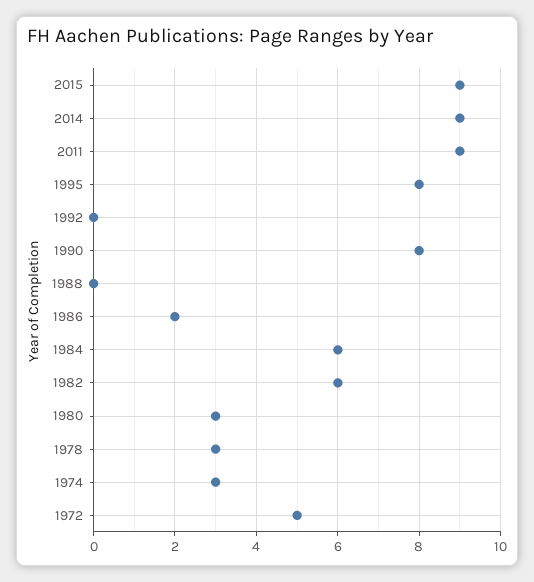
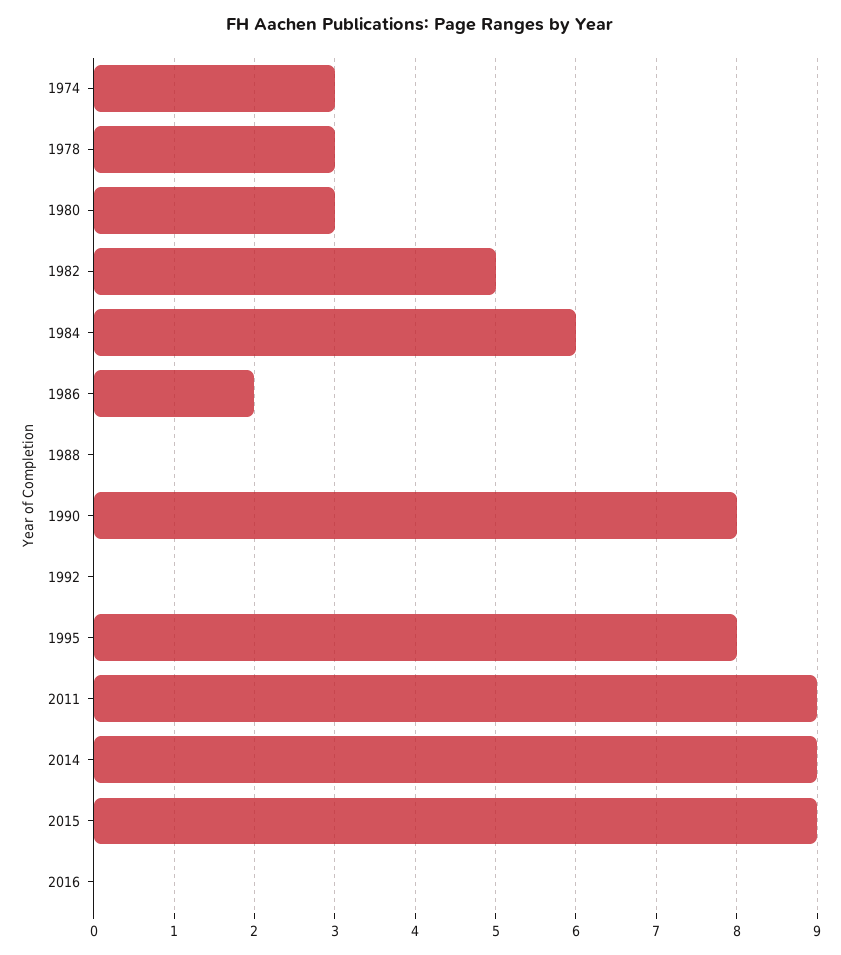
1982: 6 -> 5
1972: 5 -> none
2016: none -> 0

